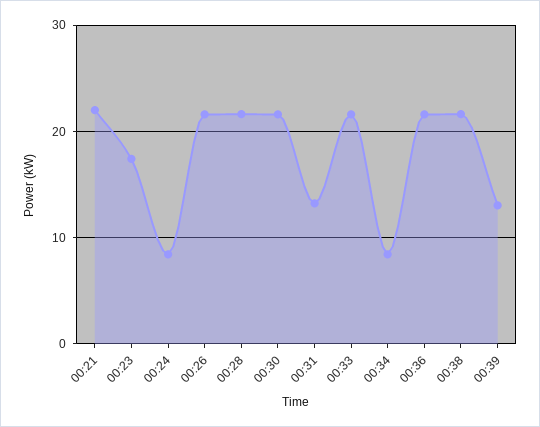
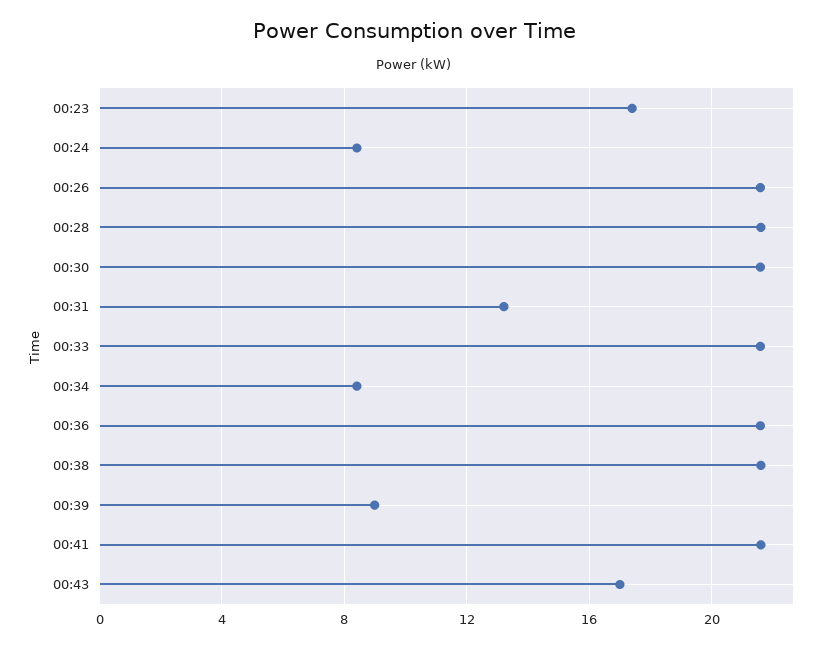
00:21: 22 -> none
00:39: 13 -> 9
00:41: none -> 21.5
00:43: none -> 17

